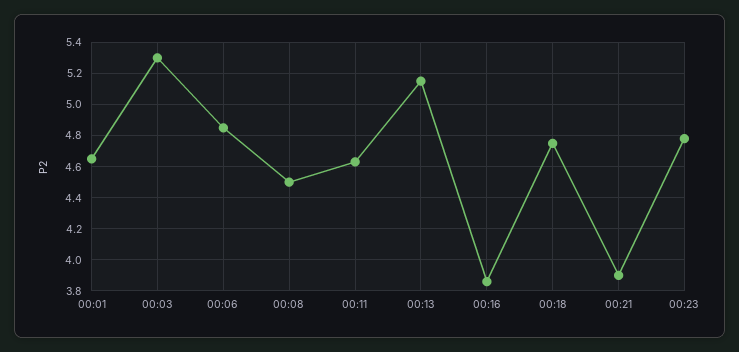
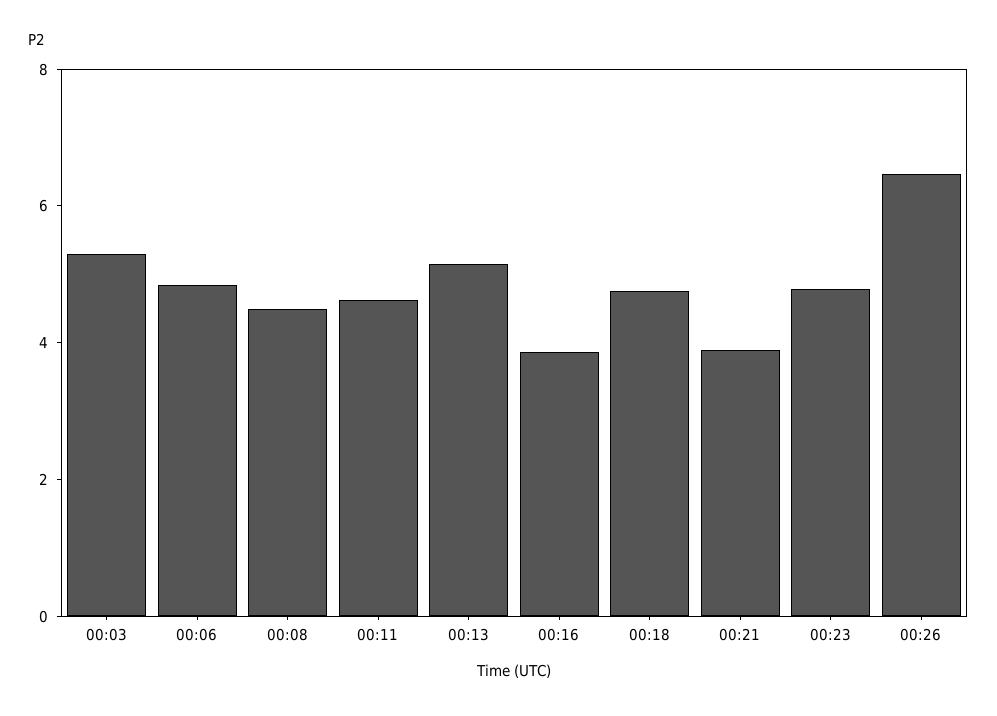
00:01: 4.65 -> none
00:26: none -> 6.5

